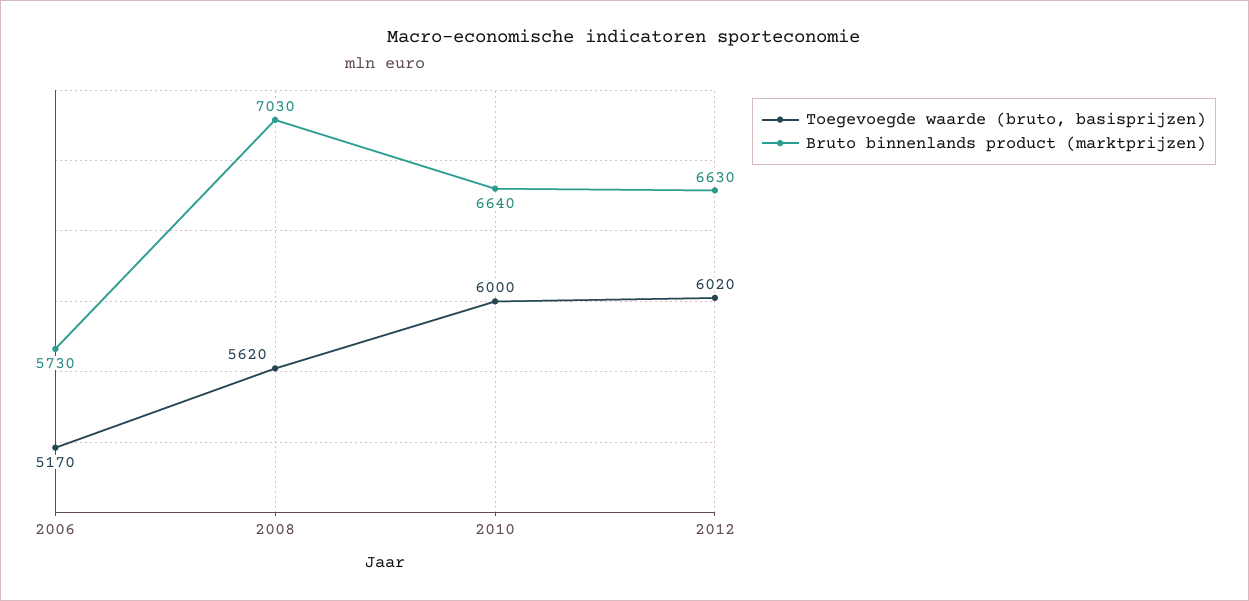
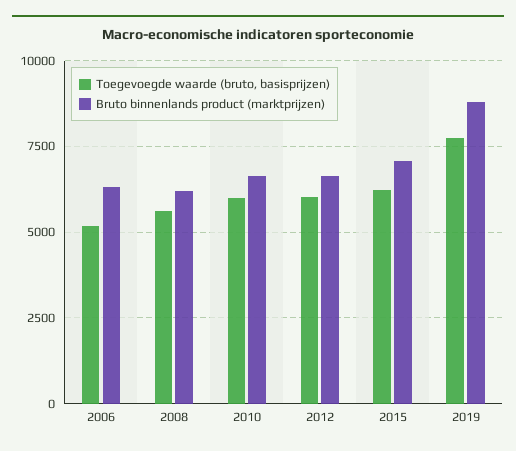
Bruto binnenlands product (marktprijzen), 2006: 5730 -> 6250
Bruto binnenlands product (marktprijzen), 2008: 7030 -> 6250
Toegevoegde waarde (bruto, basisprijzen), 2015: none -> 6250
Bruto binnenlands product (marktprijzen), 2015: none -> 7000
Toegevoegde waarde (bruto, basisprijzen), 2019: none -> 7750
Bruto binnenlands product (marktprijzen), 2019: none -> 8750

